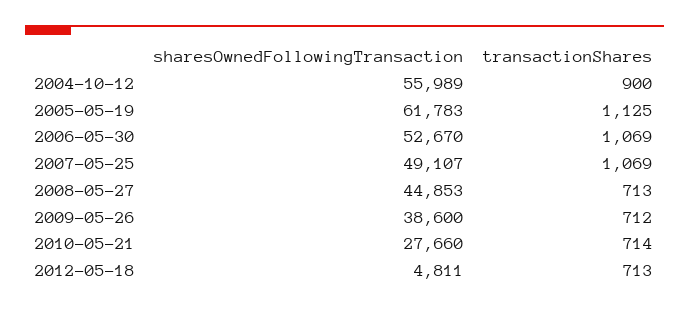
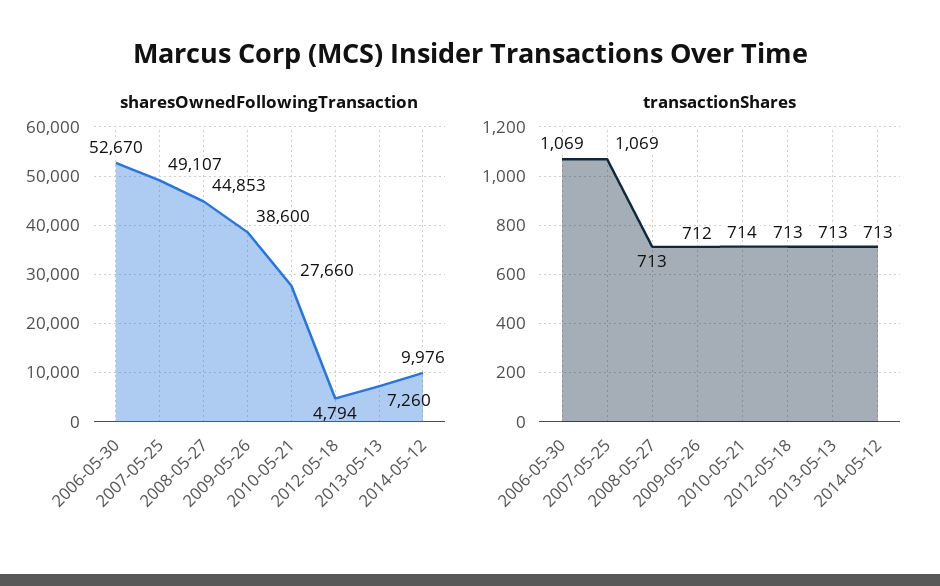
sharesOwnedFollowingTransaction, 2004-10-12: 55989 -> none
transactionShares, 2004-10-12: 900 -> none
sharesOwnedFollowingTransaction, 2005-05-19: 61783 -> none
transactionShares, 2005-05-19: 1125 -> none
sharesOwnedFollowingTransaction, 2012-05-18: 4811 -> 4794
sharesOwnedFollowingTransaction, 2013-05-13: none -> 7260
sharesOwnedFollowingTransaction, 2014-05-12: none -> 9976
transactionShares, 2013-05-13: none -> 713
transactionShares, 2014-05-12: none -> 713

